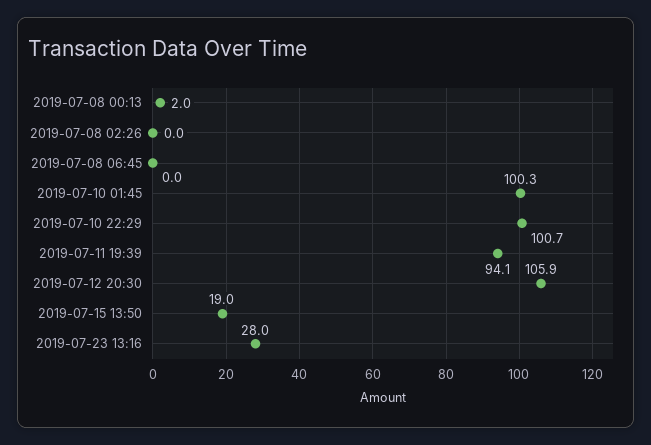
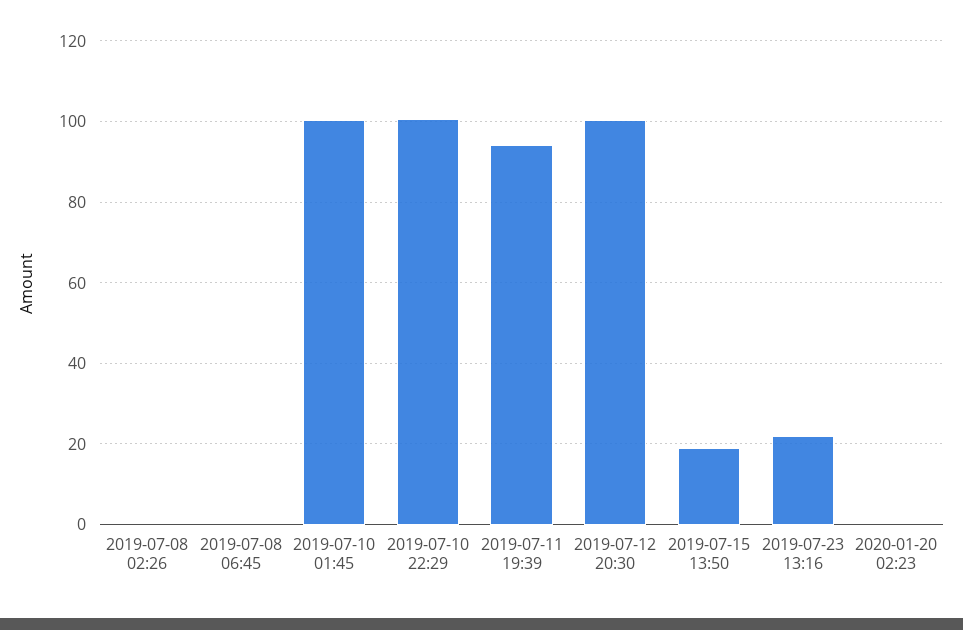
2019-07-08 00:13: 2 -> none
2019-07-12 20:30: 105.9 -> 100
2019-07-23 13:16: 28 -> 22
2020-01-20 02:23: none -> 0

